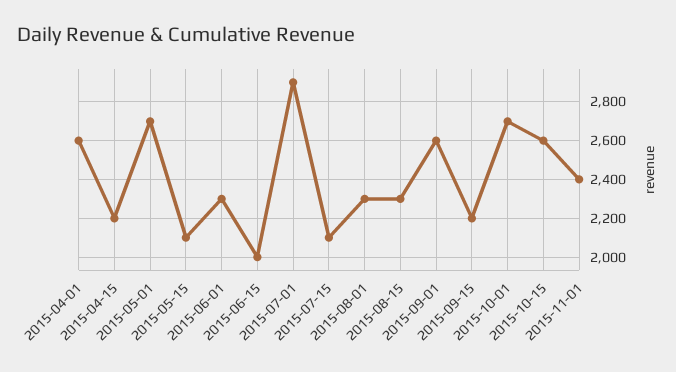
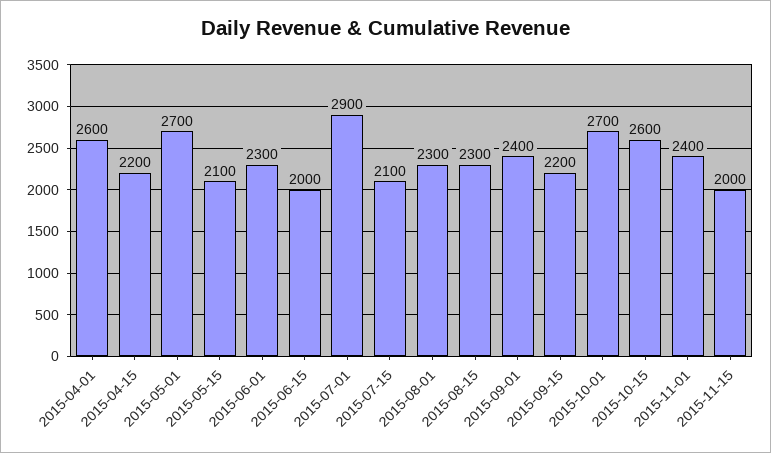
2015-09-01: 2600 -> 2400
2015-11-15: none -> 2000

